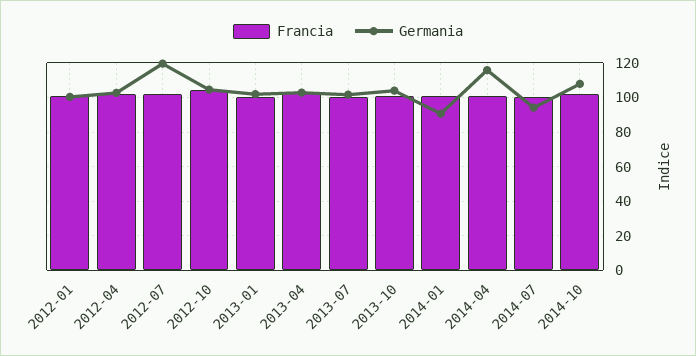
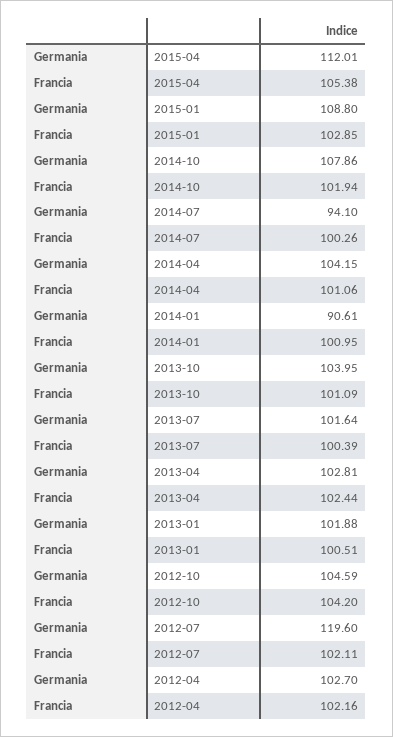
Francia, 2012-01: 100 -> none
Germania, 2012-01: 100 -> none
Germania, 2014-04: 115 -> 104.15
Germania, 2015-04: none -> 112.01
Francia, 2015-04: none -> 105.38
Germania, 2015-01: none -> 108.8
Francia, 2015-01: none -> 102.85

